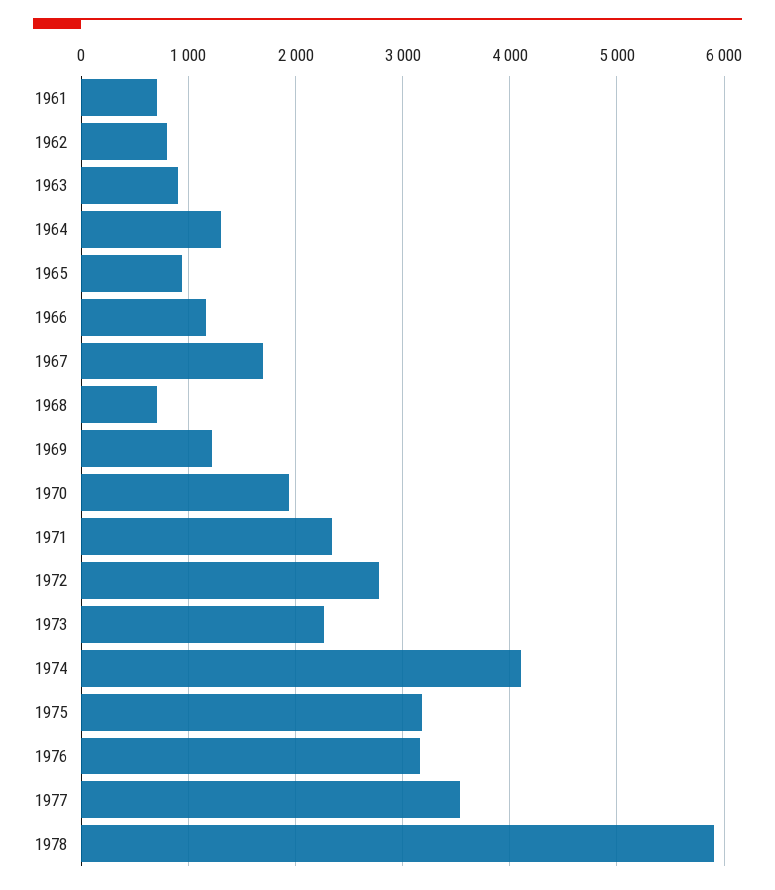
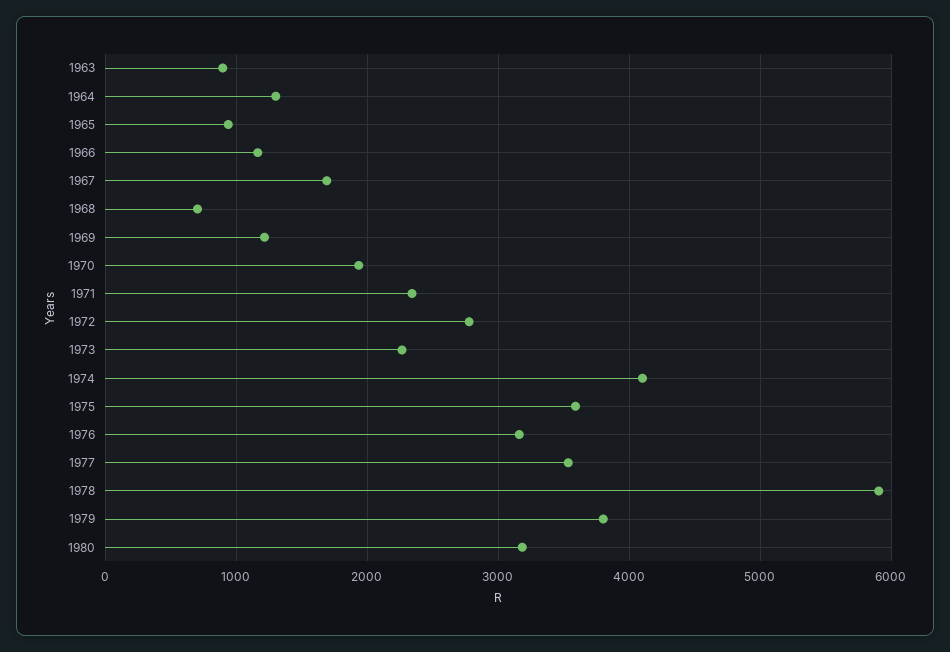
1961: 700 -> none
1962: 800 -> none
1975: 3200 -> 3600
1979: none -> 3800
1980: none -> 3200

